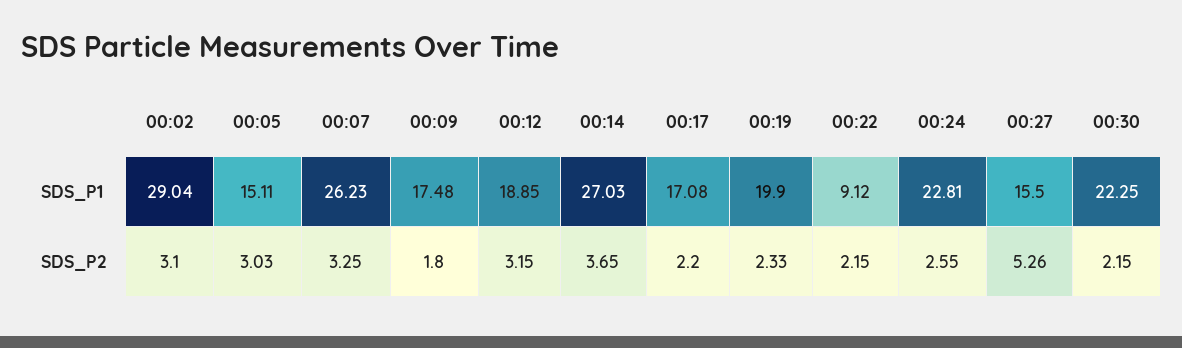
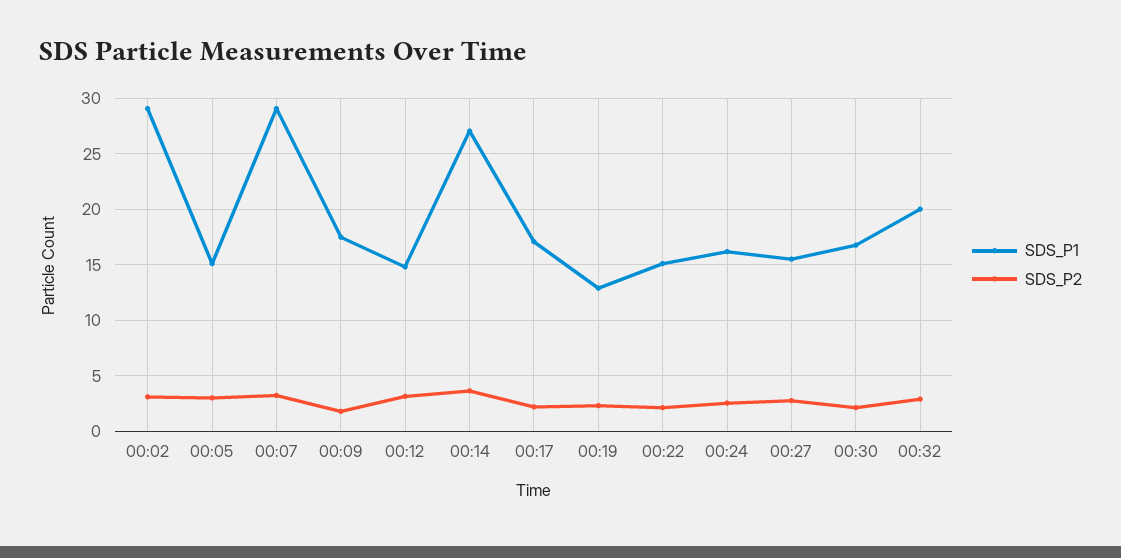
SDS_P1, 00:07: 26.23 -> 29
SDS_P1, 00:12: 18.85 -> 15
SDS_P1, 00:19: 19.9 -> 13
SDS_P1, 00:22: 9.12 -> 15
SDS_P1, 00:24: 22.81 -> 16
SDS_P1, 00:30: 22.25 -> 17
SDS_P2, 00:27: 5.26 -> 3
SDS_P1, 00:32: none -> 20
SDS_P2, 00:32: none -> 3

